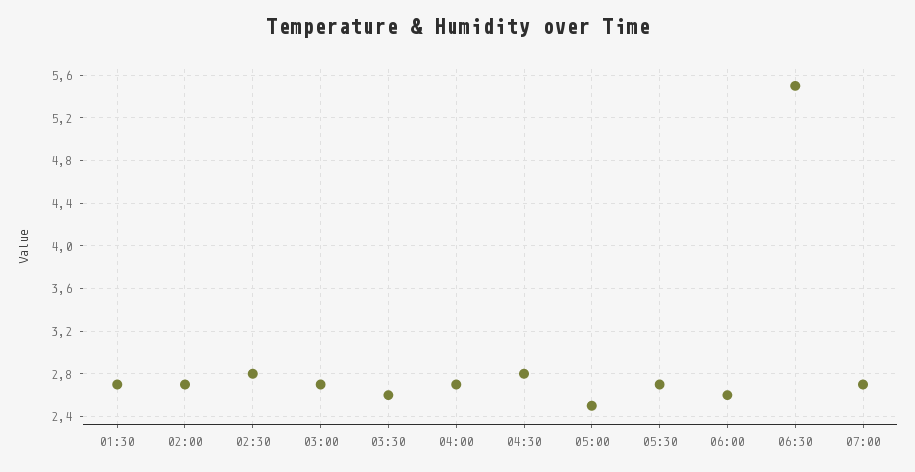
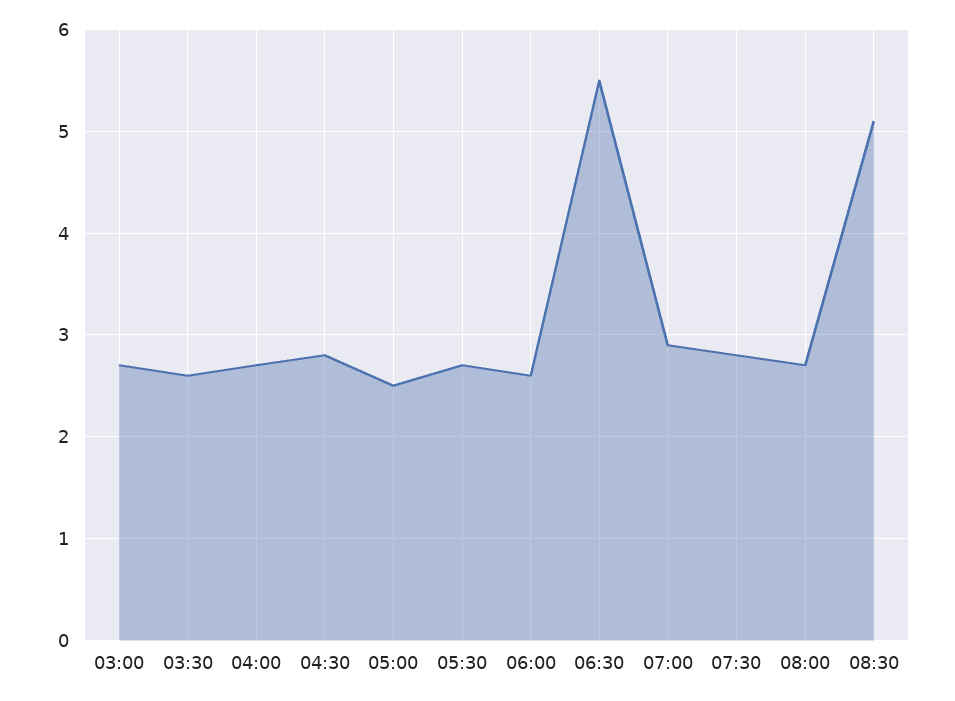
01:30: 2.7 -> none
02:00: 2.7 -> none
02:30: 2.8 -> none
07:00: 2.7 -> 2.9
07:30: none -> 2.8
08:00: none -> 2.7
08:30: none -> 5.1

